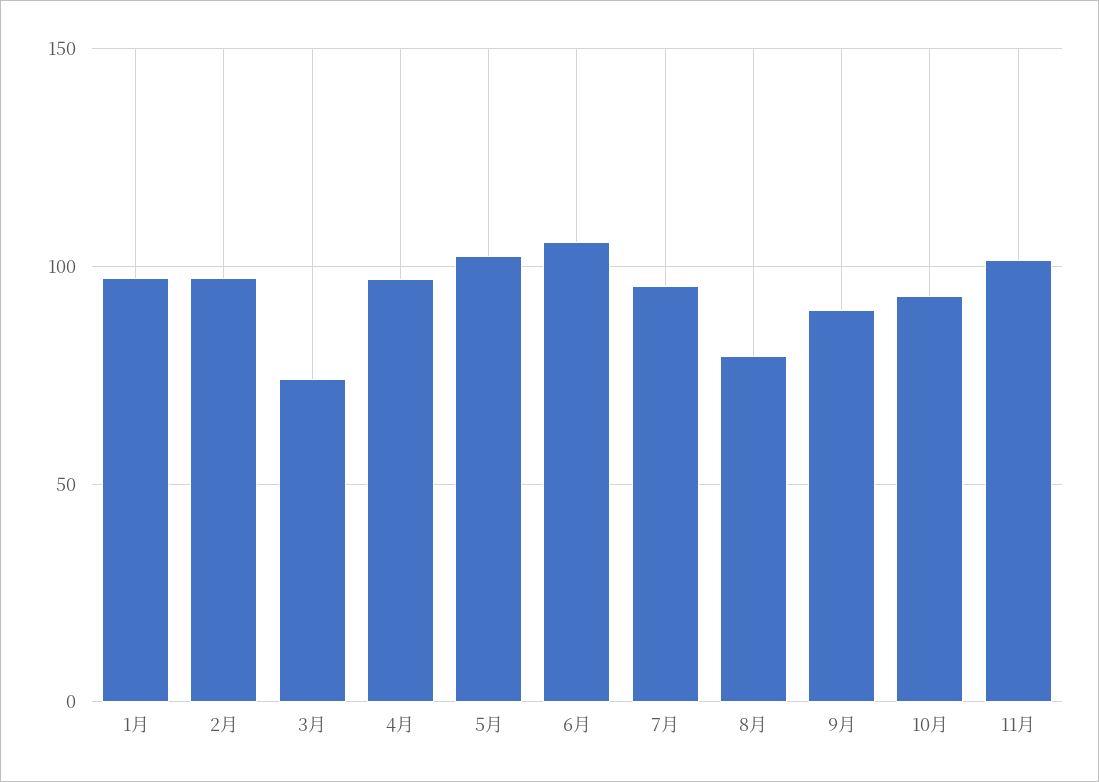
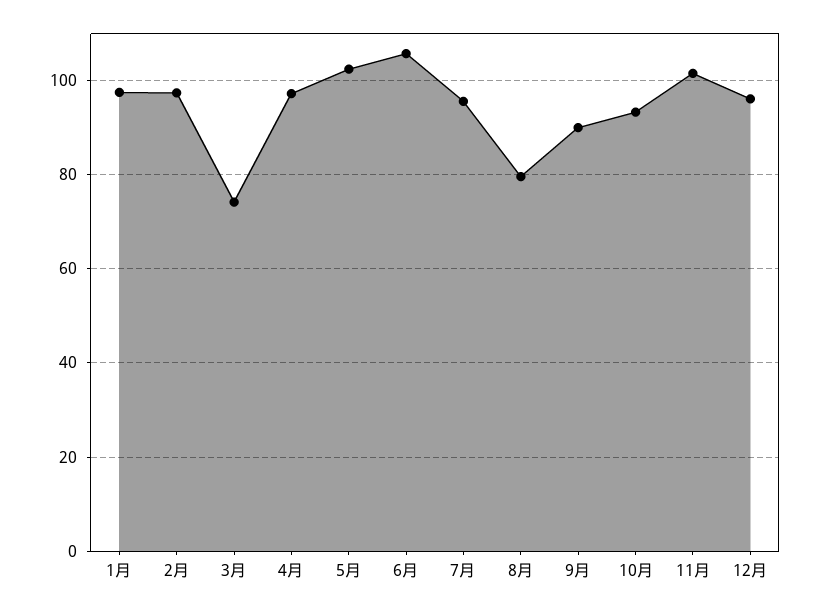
12月: none -> 96

